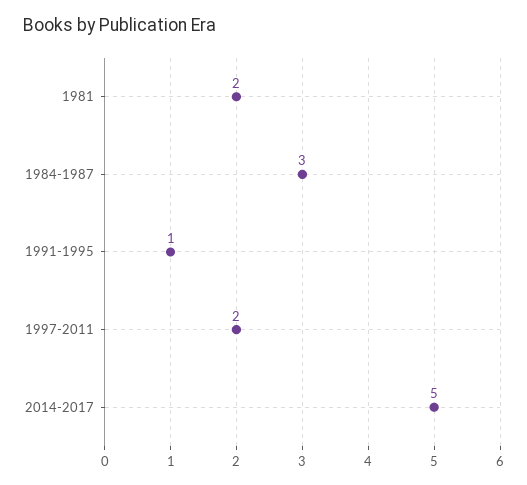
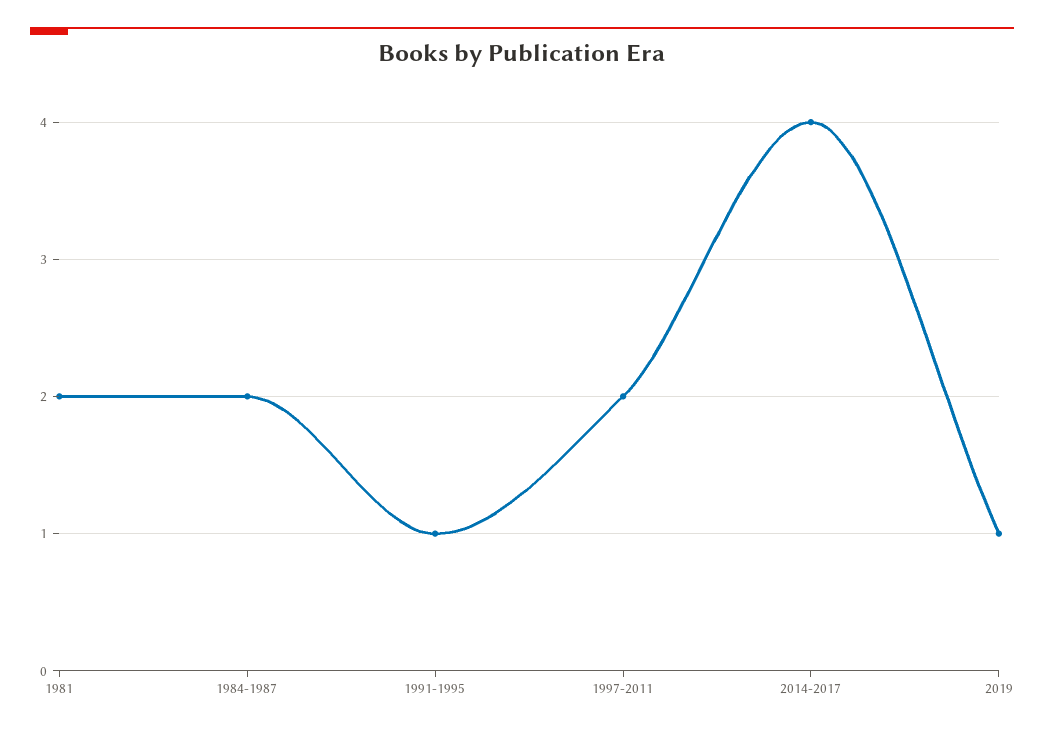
1984-1987: 3 -> 2
2014-2017: 5 -> 4
2019: none -> 1

